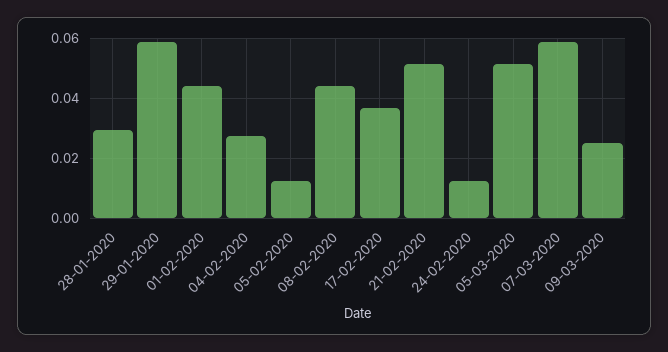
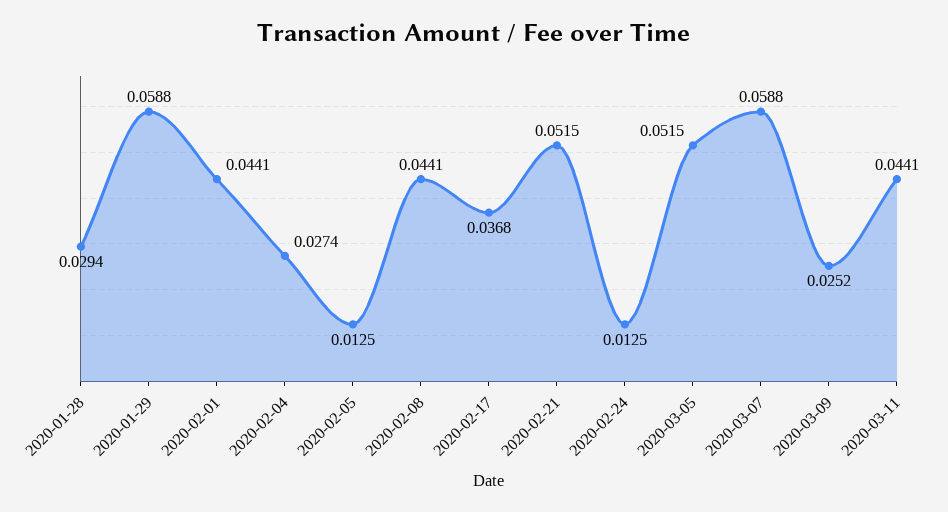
2020-03-11: none -> 0.0441

